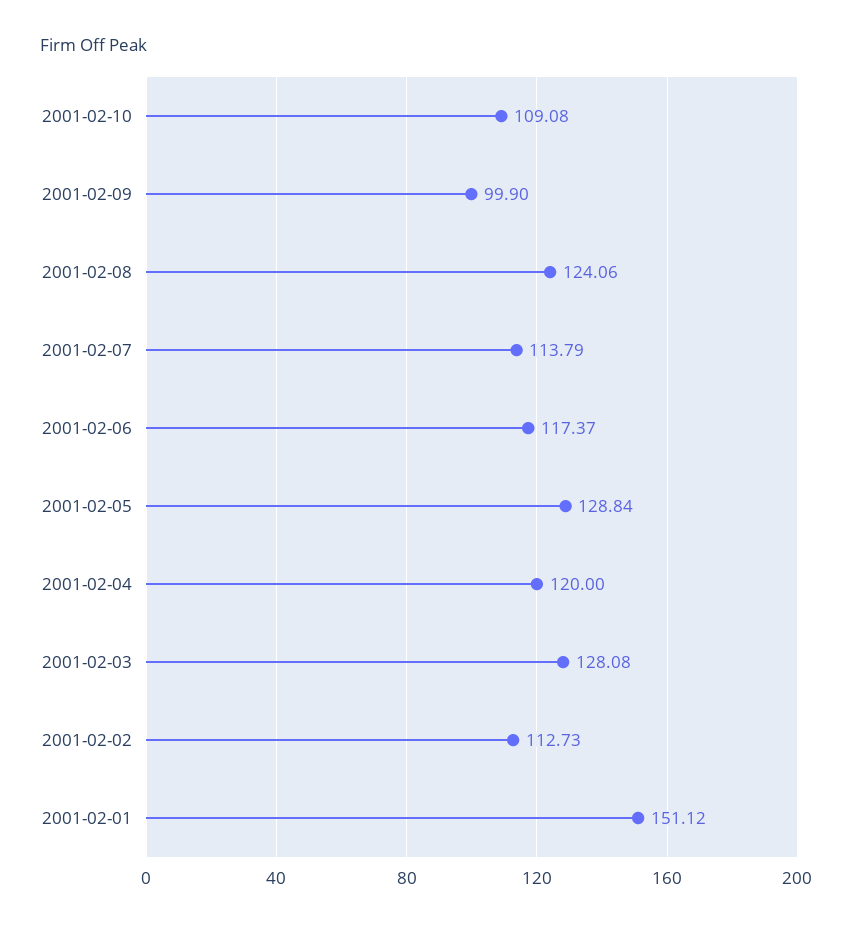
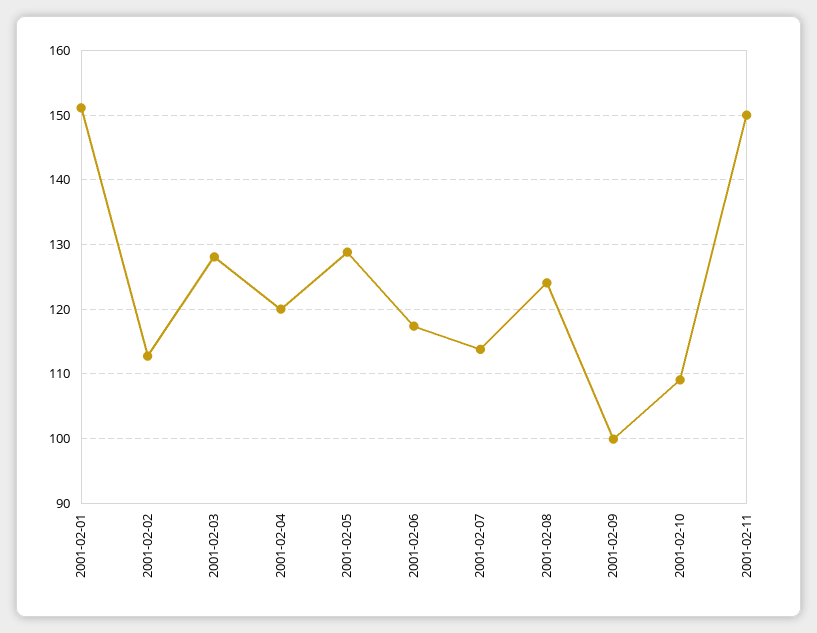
2001-02-11: none -> 150

